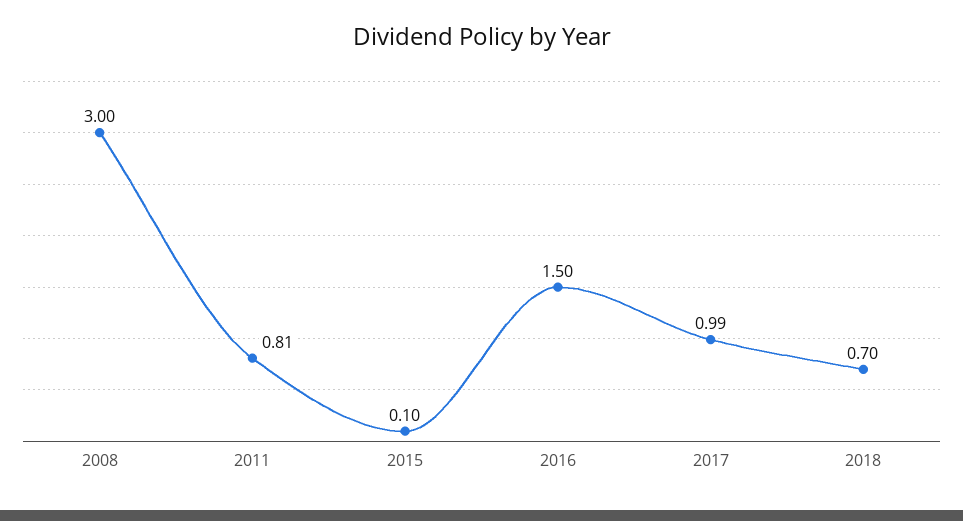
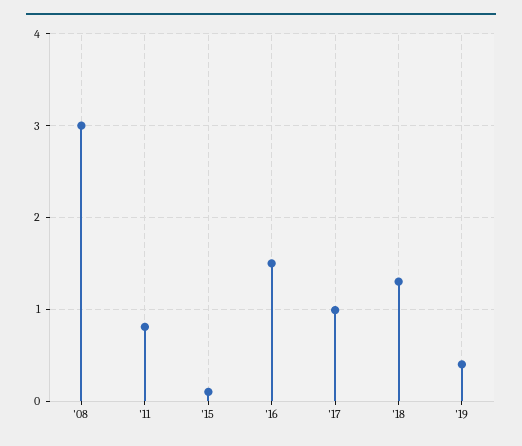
2018: 0.7 -> 1.3
'19: none -> 0.4

